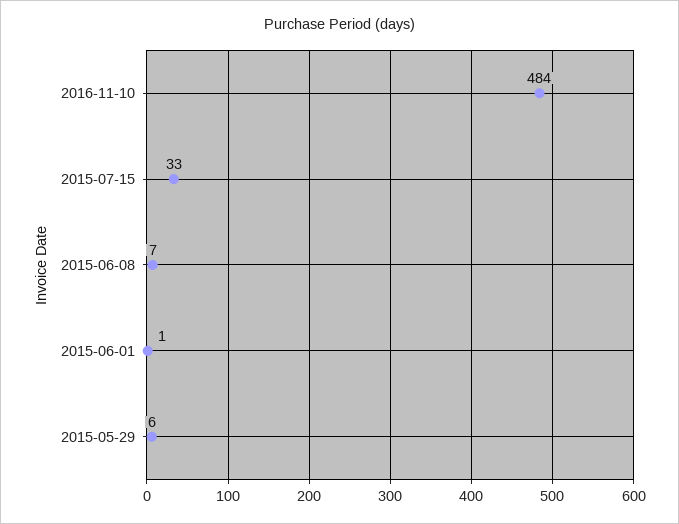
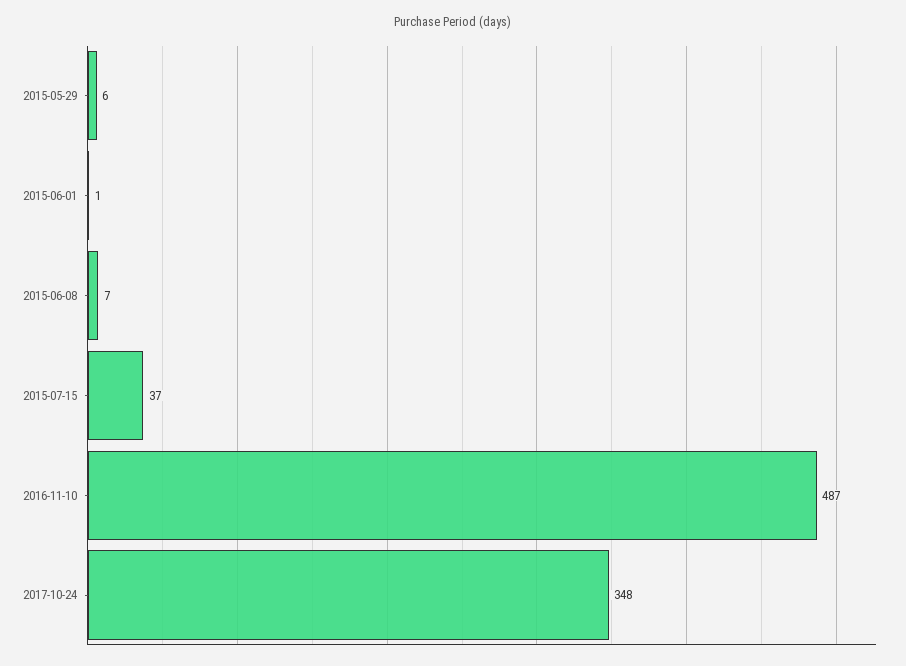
2016-11-10: 484 -> 487
2015-07-15: 33 -> 37
2017-10-24: none -> 348

